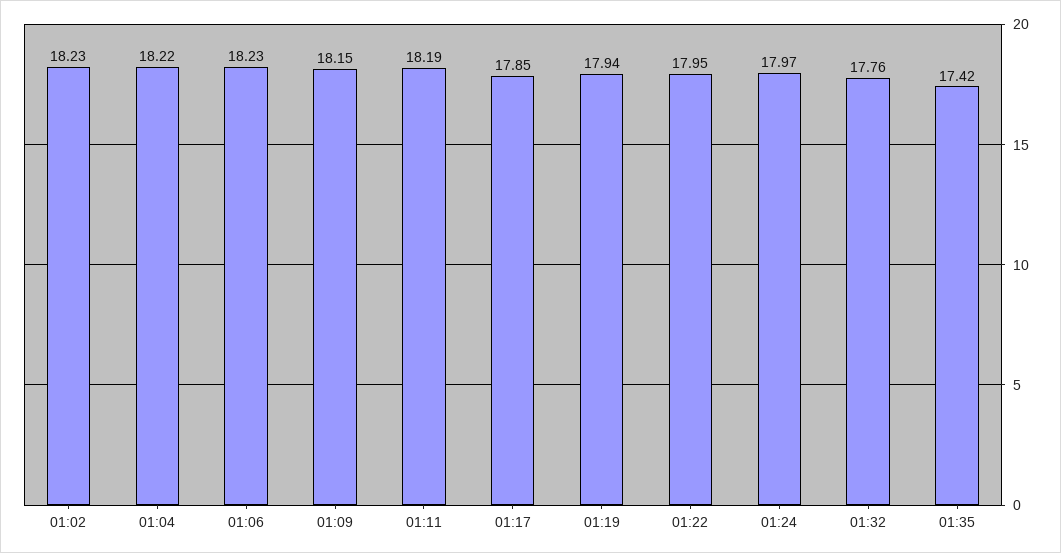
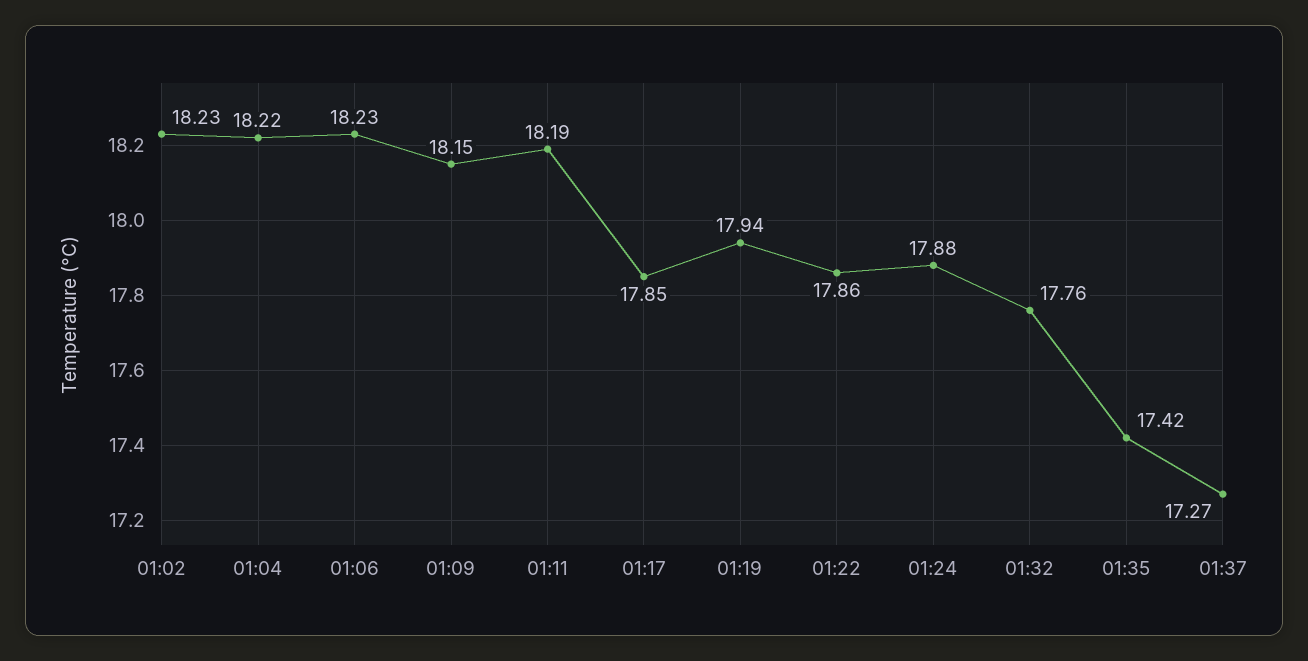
01:22: 17.95 -> 17.86
01:24: 17.97 -> 17.88
01:37: none -> 17.27

